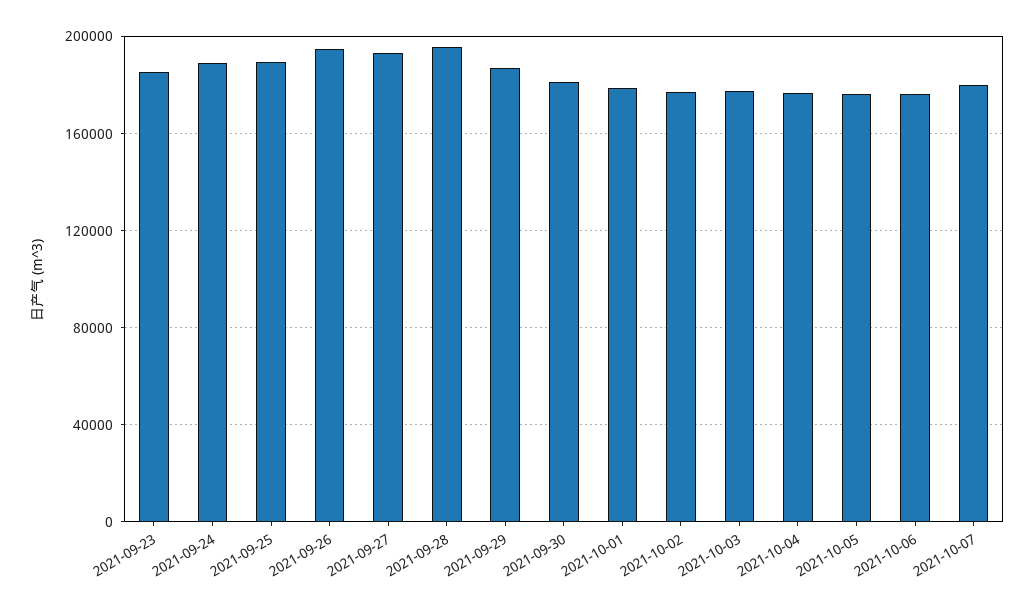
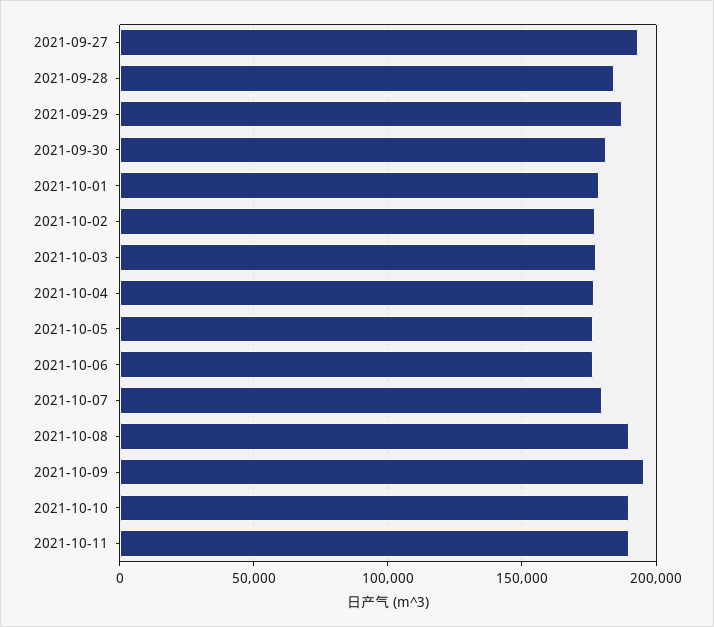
2021-09-23: 185000 -> none
2021-09-24: 190000 -> none
2021-09-25: 190000 -> none
2021-09-26: 195000 -> none
2021-09-28: 195000 -> 185000
2021-10-08: none -> 190000
2021-10-09: none -> 195000
2021-10-10: none -> 190000
2021-10-11: none -> 190000

